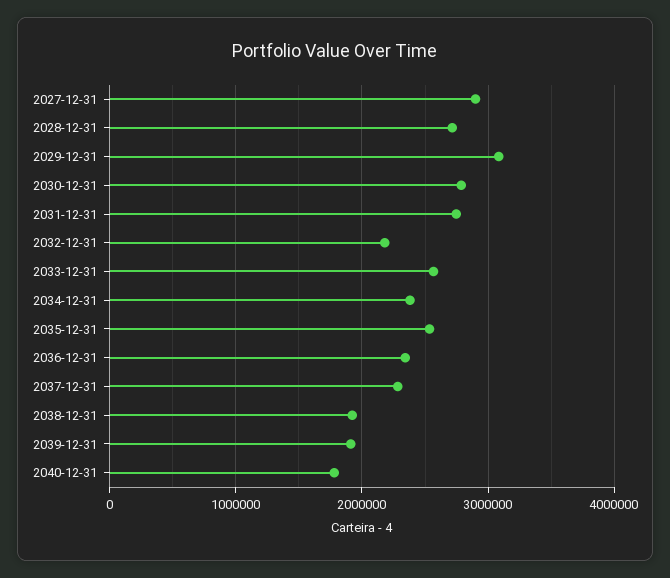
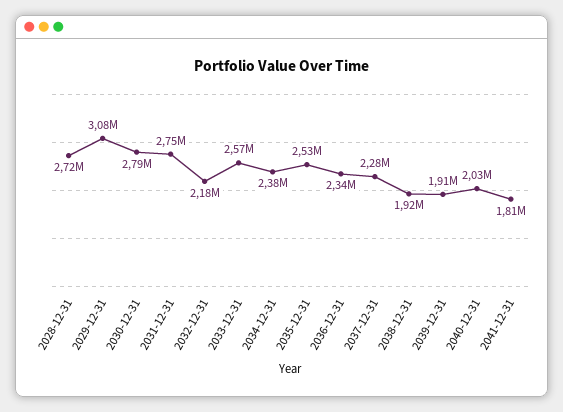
2027-12-31: 2900000 -> none
2040-12-31: 1800000 -> 2030000
2041-12-31: none -> 1810000

